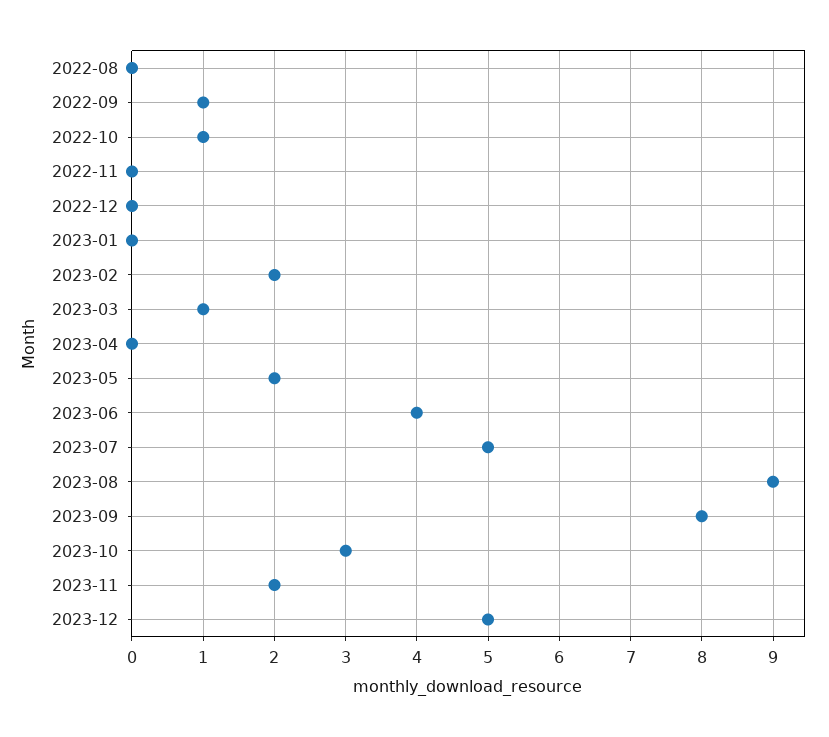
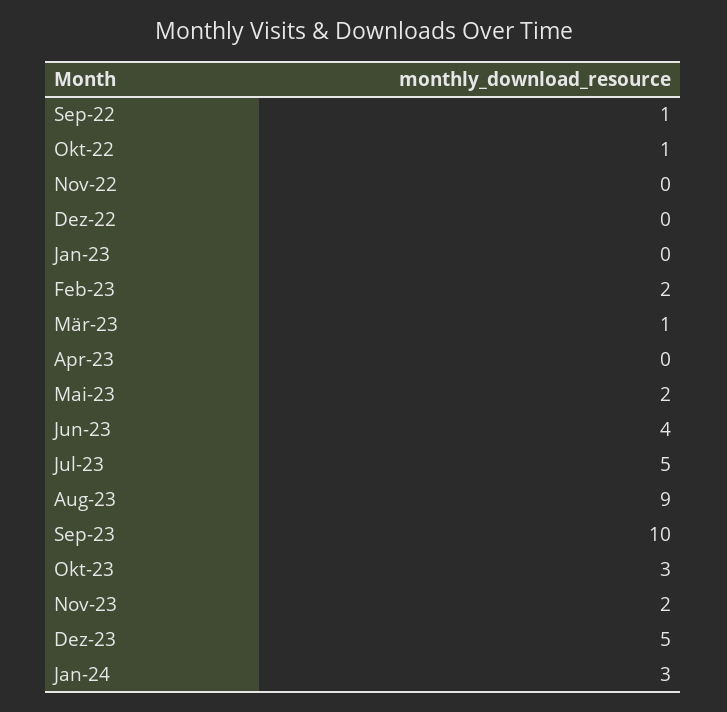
2022-08: 0 -> none
2023-09: 8 -> 10
Jan-24: none -> 3

